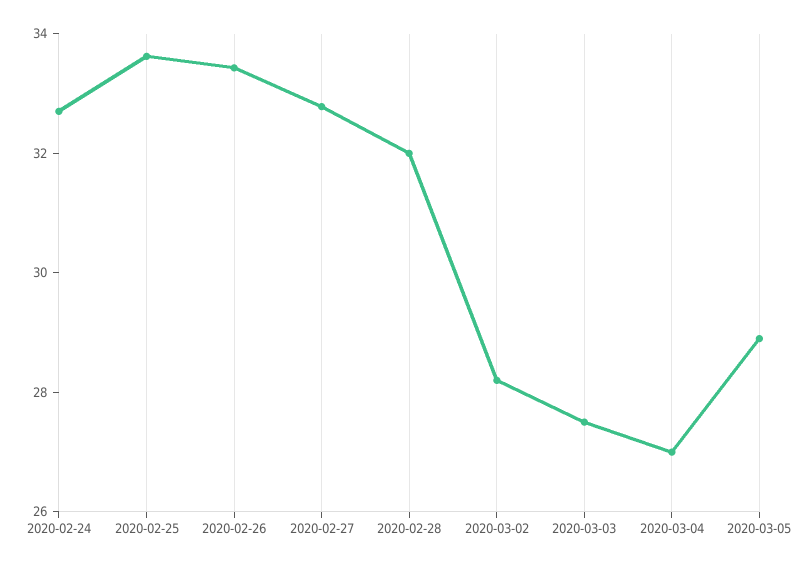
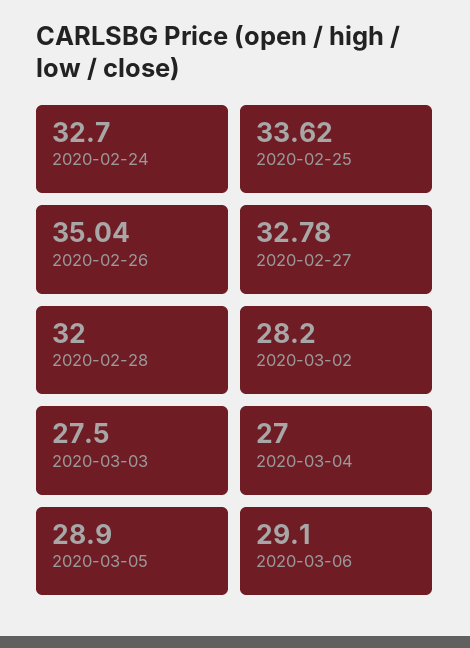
2020-02-26: 33.5 -> 35.04
2020-03-06: none -> 29.1

